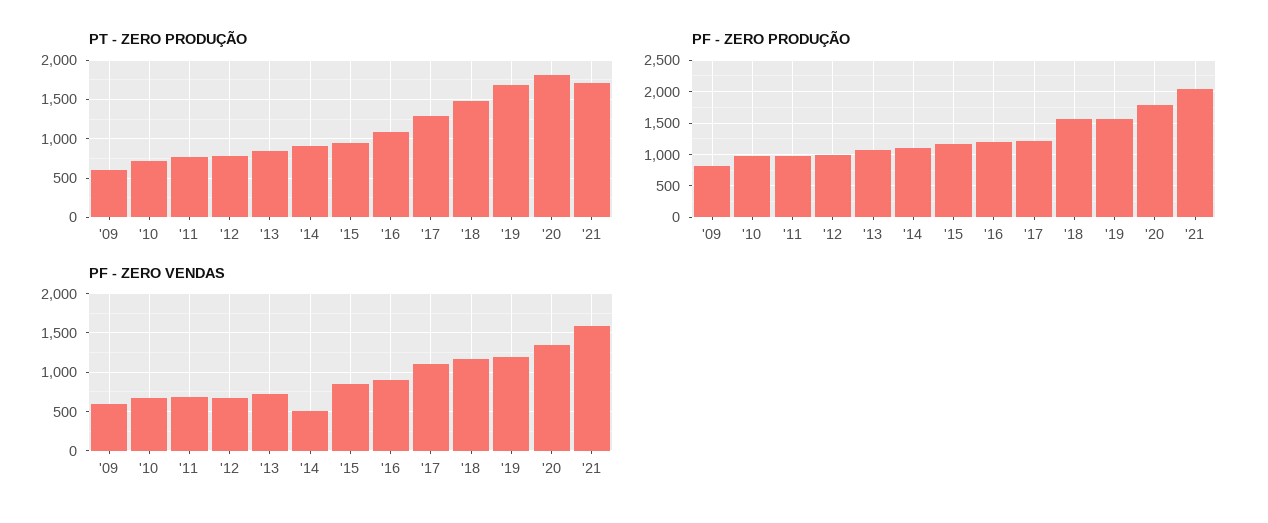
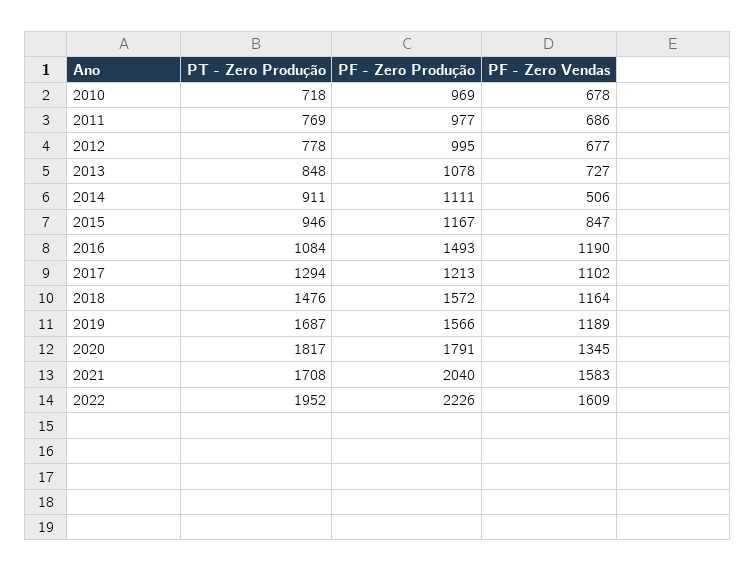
PT - ZERO PRODUÇÃO, '09: 600 -> none
PF - ZERO PRODUÇÃO, '09: 800 -> none
PF - ZERO PRODUÇÃO, '16: 1200 -> 1493
PF - ZERO VENDAS, '09: 600 -> none
PF - ZERO VENDAS, '16: 900 -> 1190
PT - ZERO PRODUÇÃO, 2022: none -> 1952
PF - ZERO PRODUÇÃO, 2022: none -> 2226
PF - ZERO VENDAS, 2022: none -> 1609

